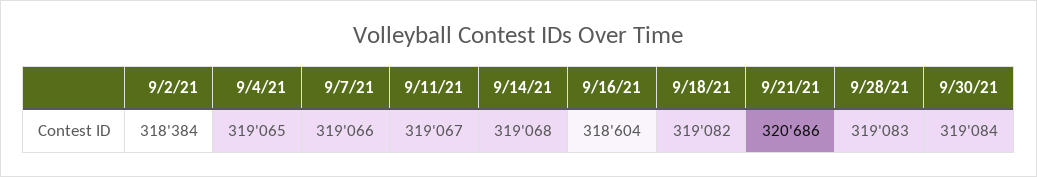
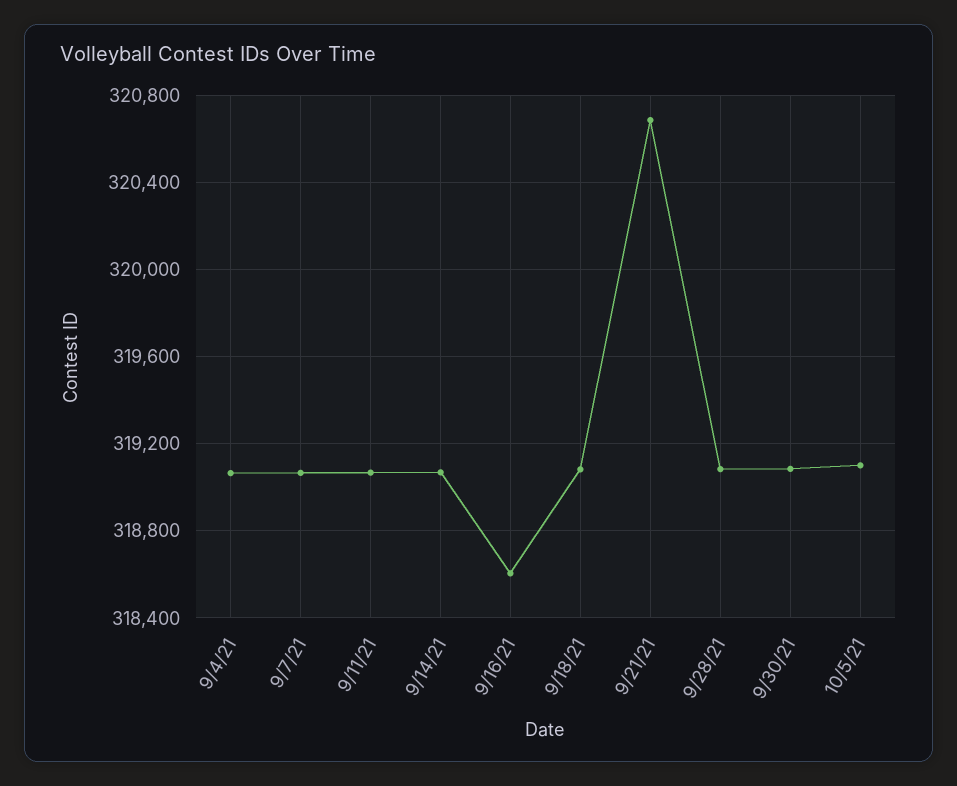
9/2/21: 318384 -> none
10/5/21: none -> 319100

